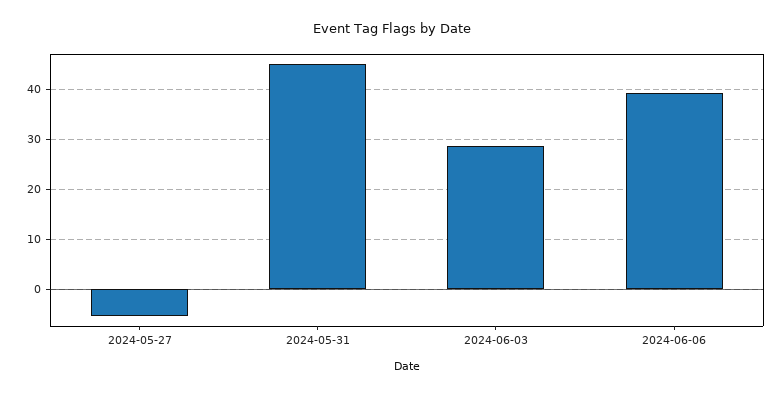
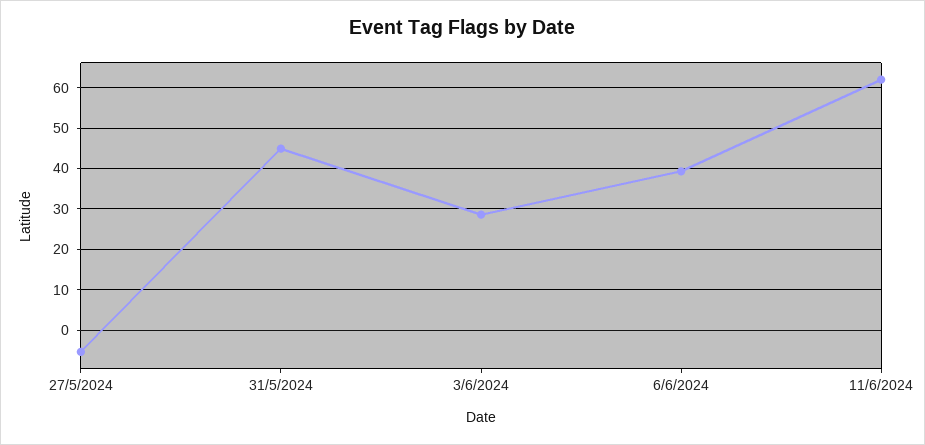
11/6/2024: none -> 62

